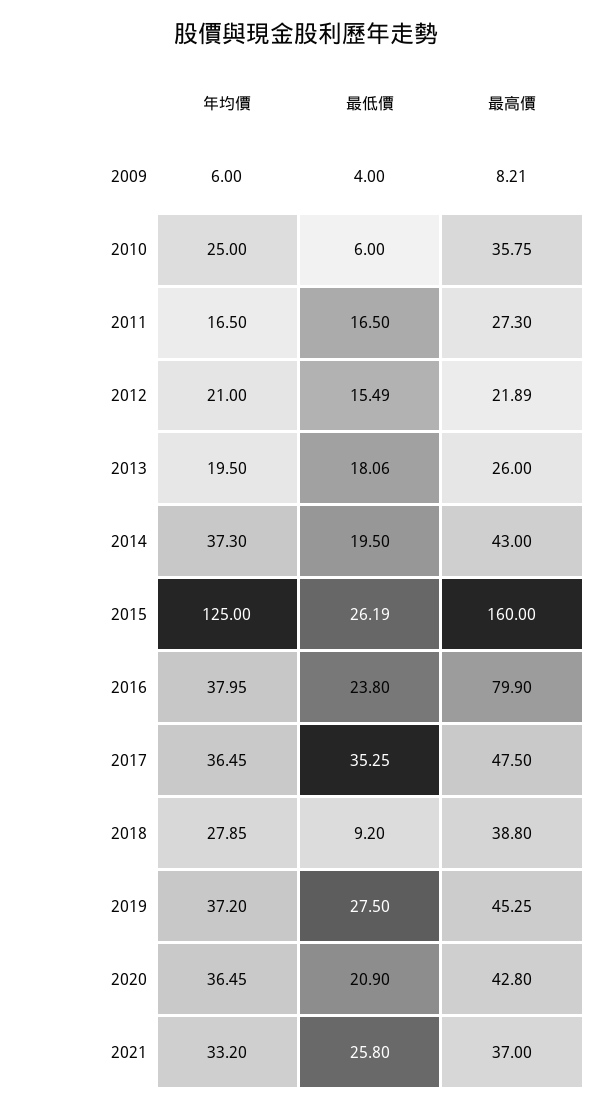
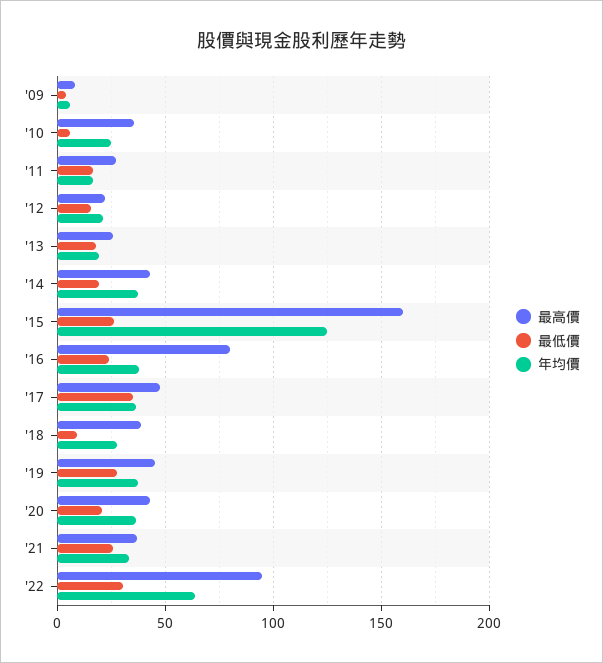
最高價, '22: none -> 95
最低價, '22: none -> 30
年均價, '22: none -> 65

